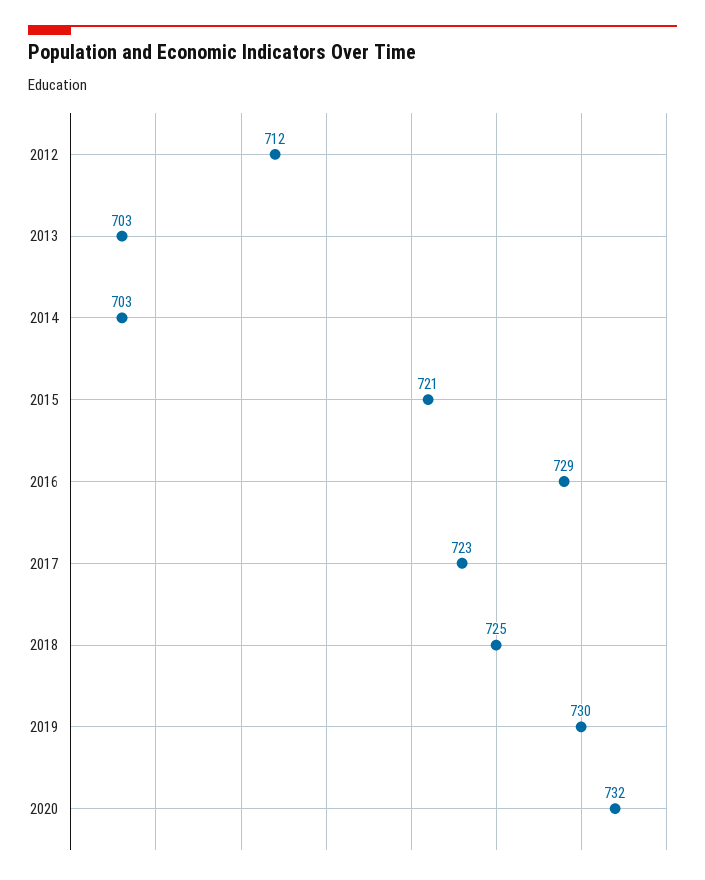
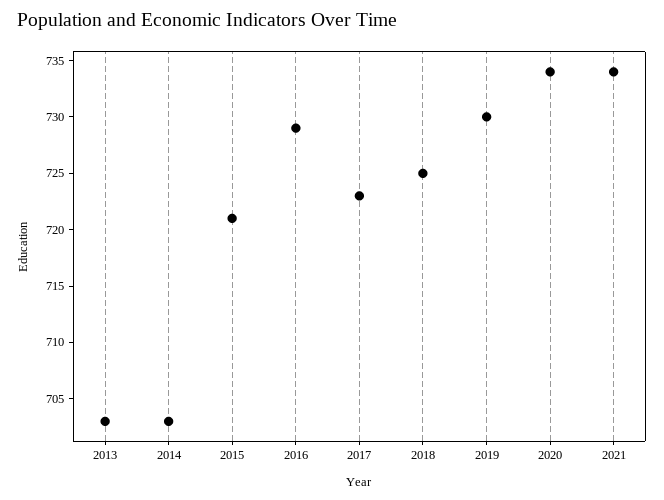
2012: 712 -> none
2020: 732 -> 734
2021: none -> 734

